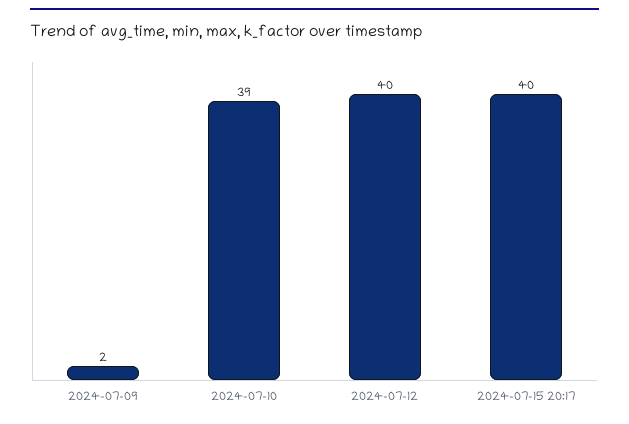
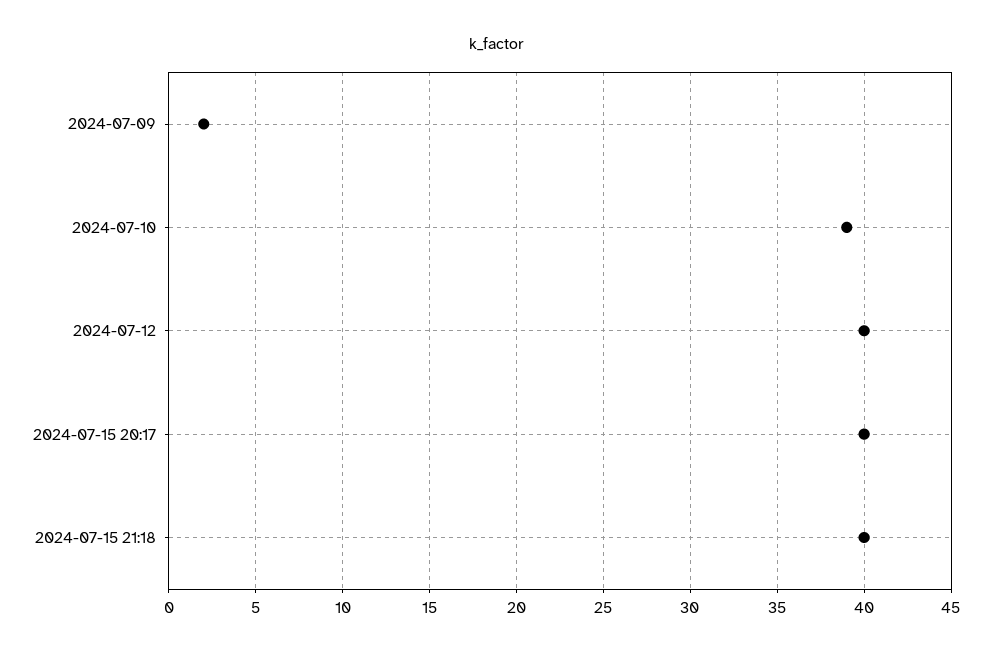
2024-07-15 21:18: none -> 40

